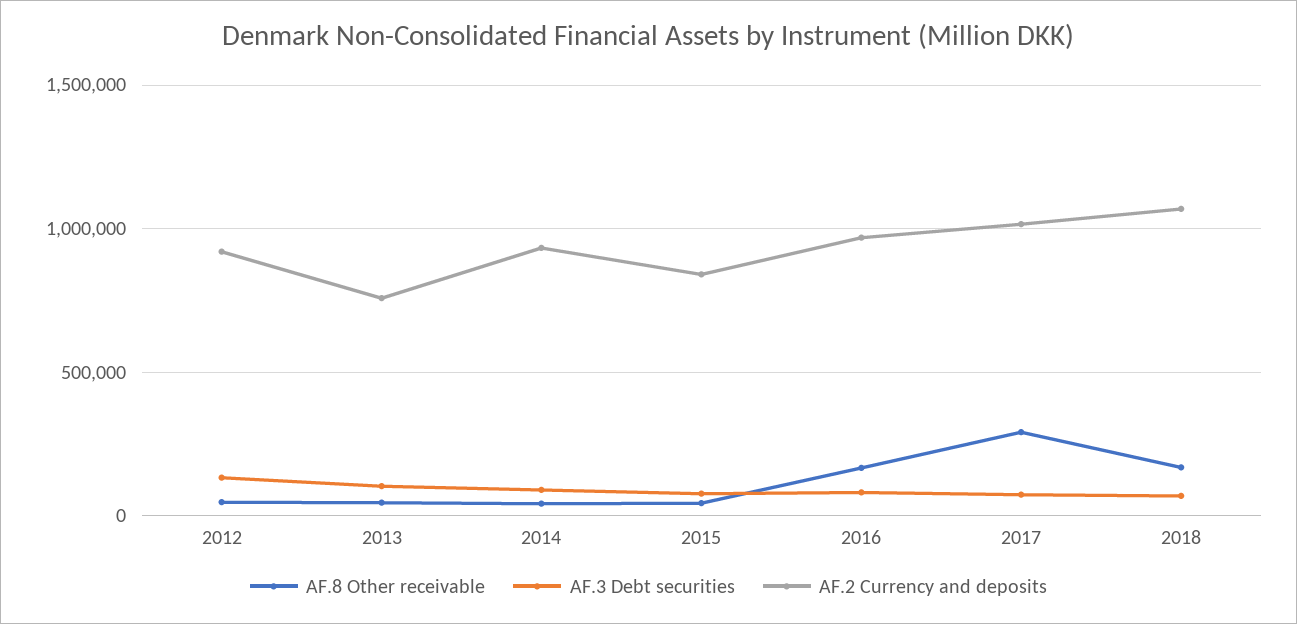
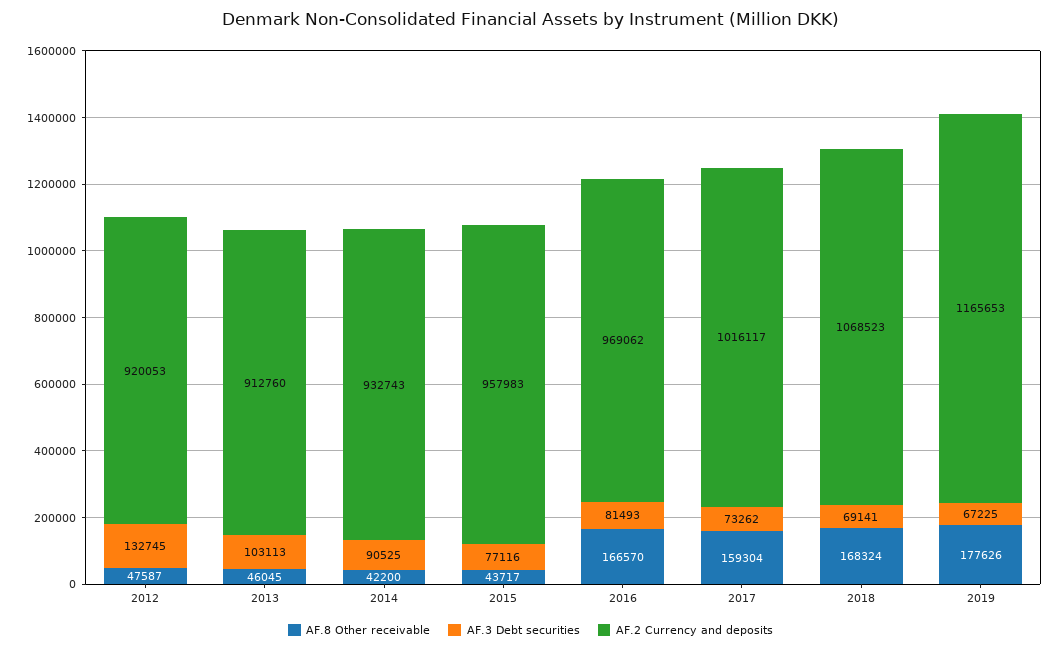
AF.2 Currency and deposits, 2013: 750000 -> 912760
AF.2 Currency and deposits, 2015: 850000 -> 957983
AF.8 Other receivable, 2017: 300000 -> 159304
AF.8 Other receivable, 2019: none -> 177626
AF.3 Debt securities, 2019: none -> 67225
AF.2 Currency and deposits, 2019: none -> 1165653

